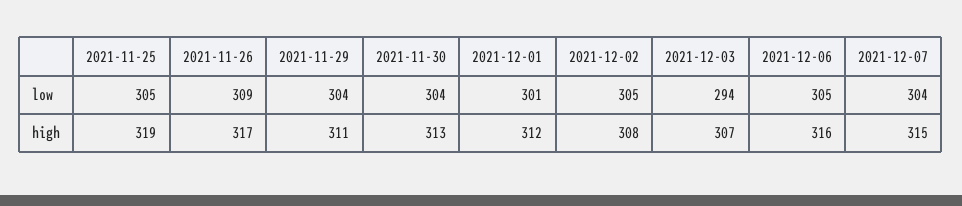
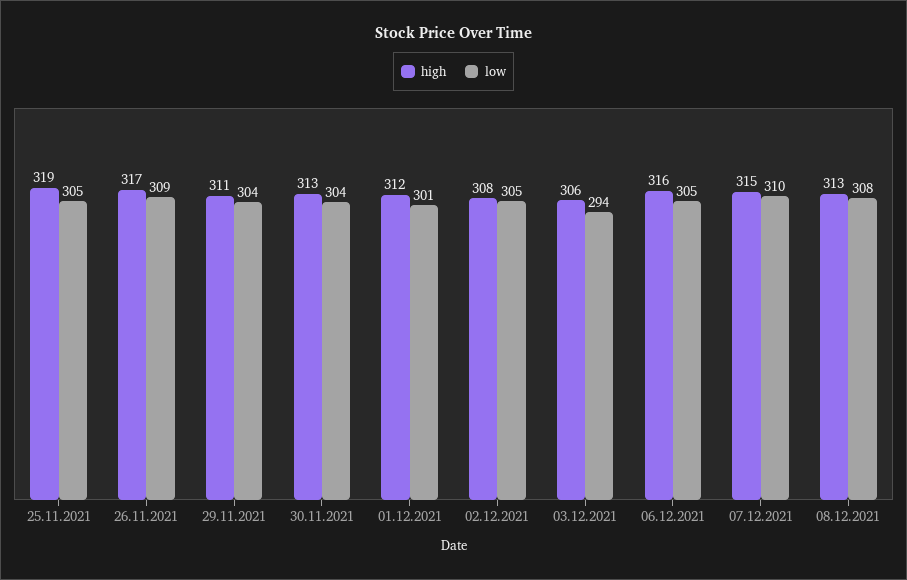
low, 2021-12-07: 304 -> 310
high, 2021-12-03: 307 -> 306
high, 08.12.2021: none -> 313
low, 08.12.2021: none -> 308

